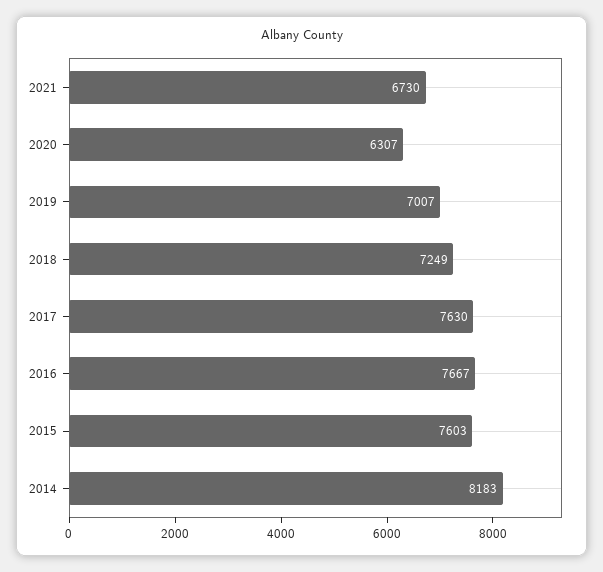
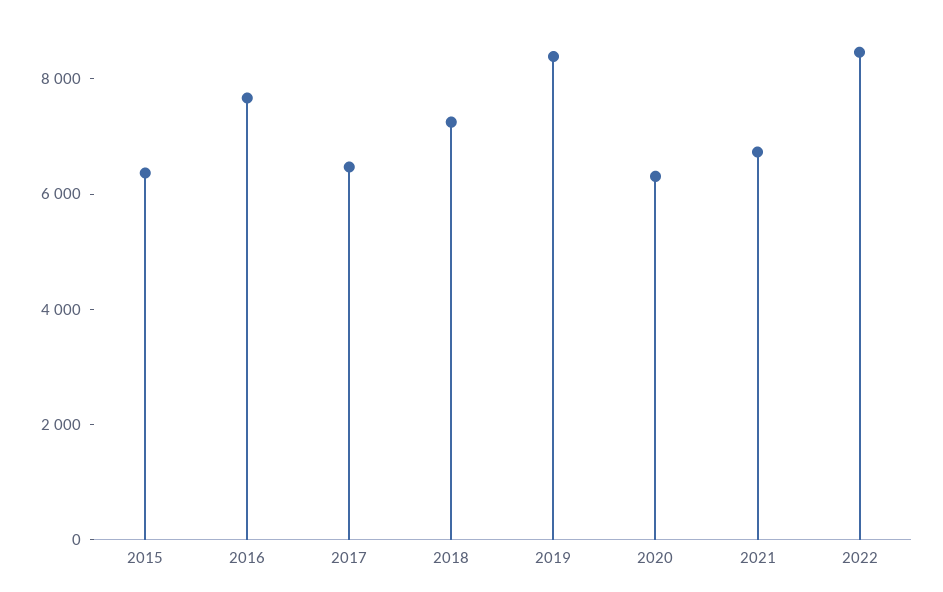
2019: 7007 -> 8500
2017: 7630 -> 6500
2015: 7603 -> 6500
2014: 8183 -> none
2022: none -> 8500

